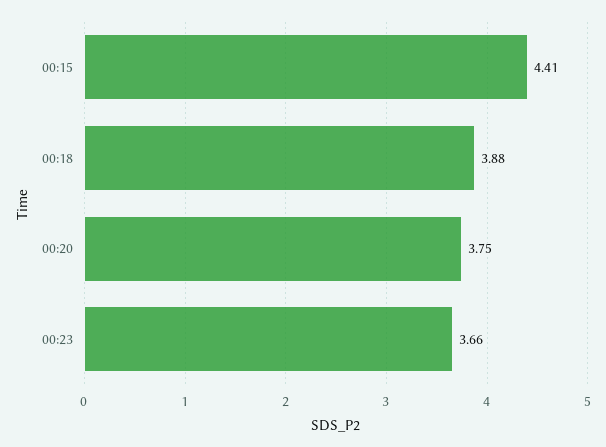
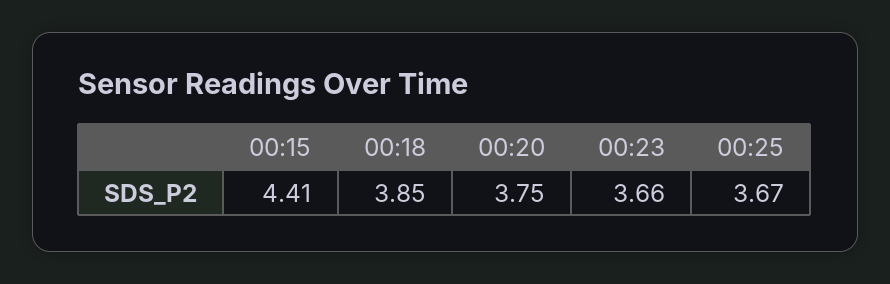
00:18: 3.88 -> 3.85
00:25: none -> 3.67

